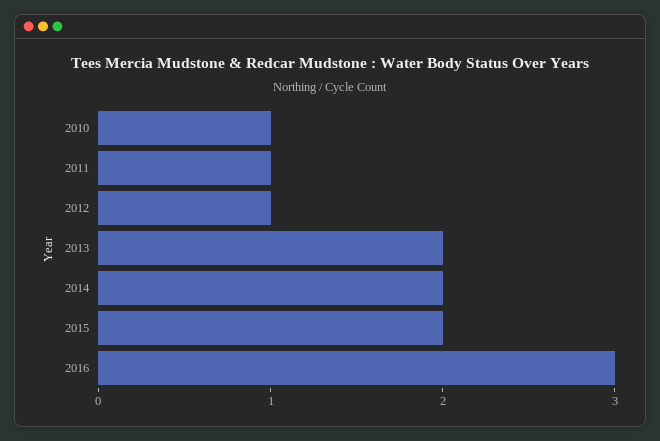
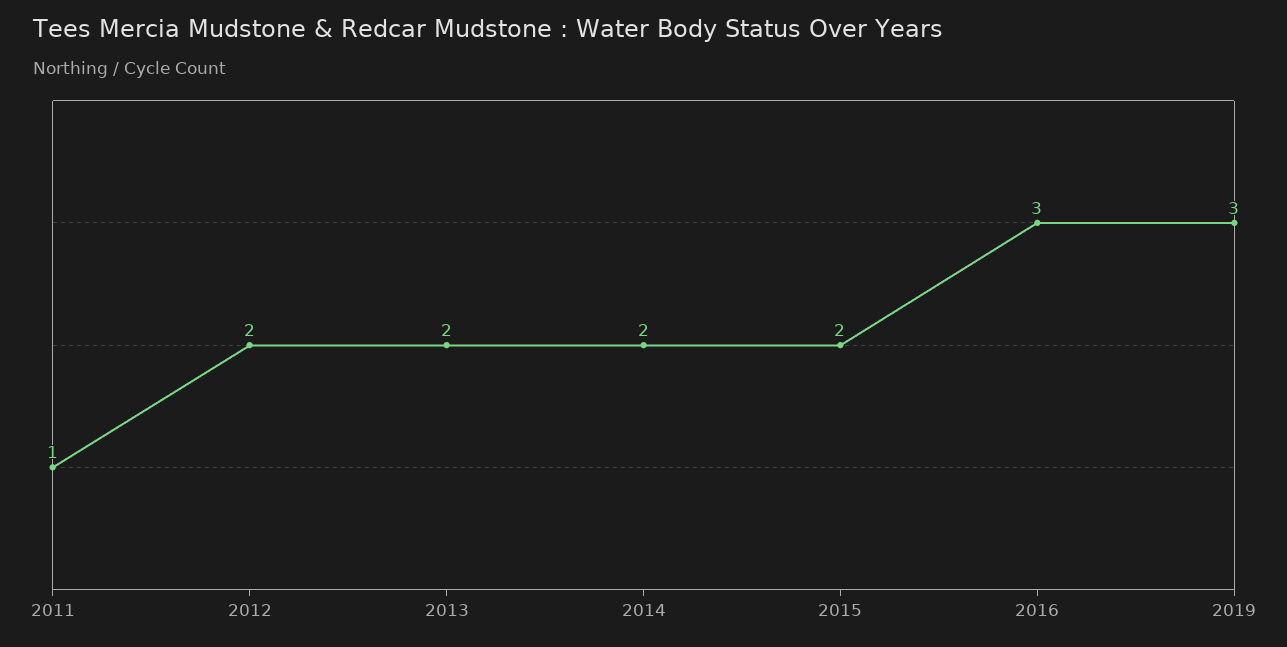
2010: 1 -> none
2012: 1 -> 2
2019: none -> 3

